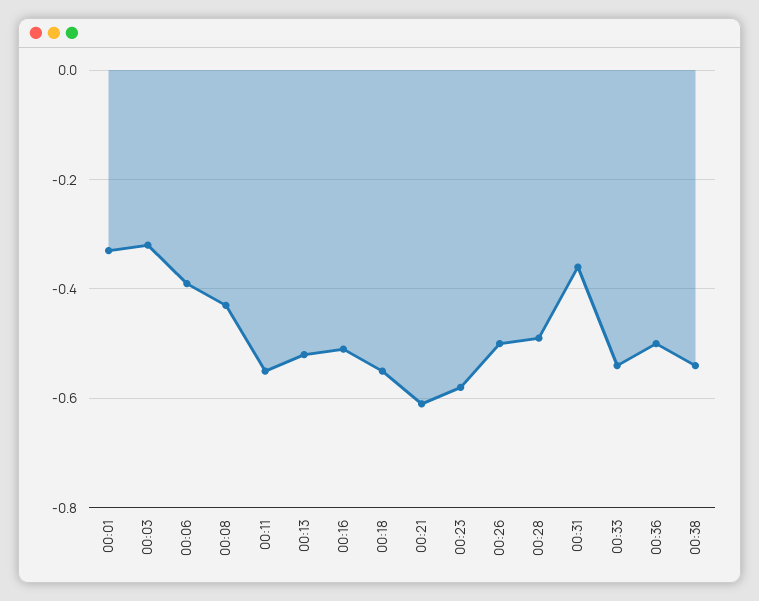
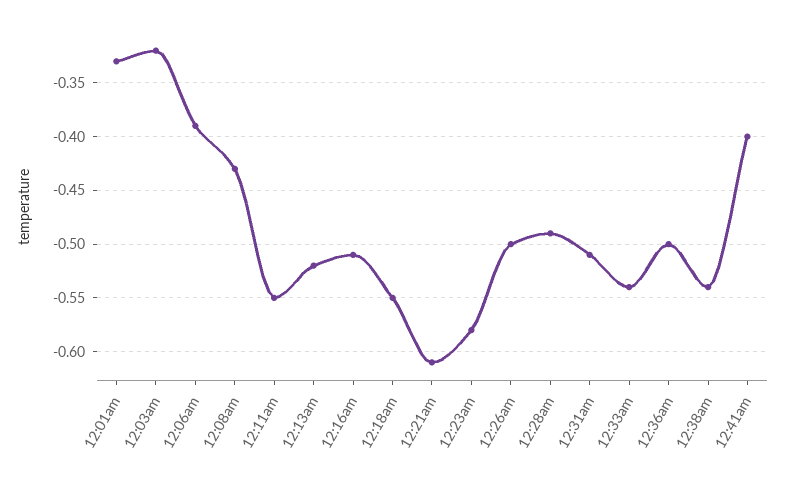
00:31: -0.35 -> -0.51
12:41am: none -> -0.4

